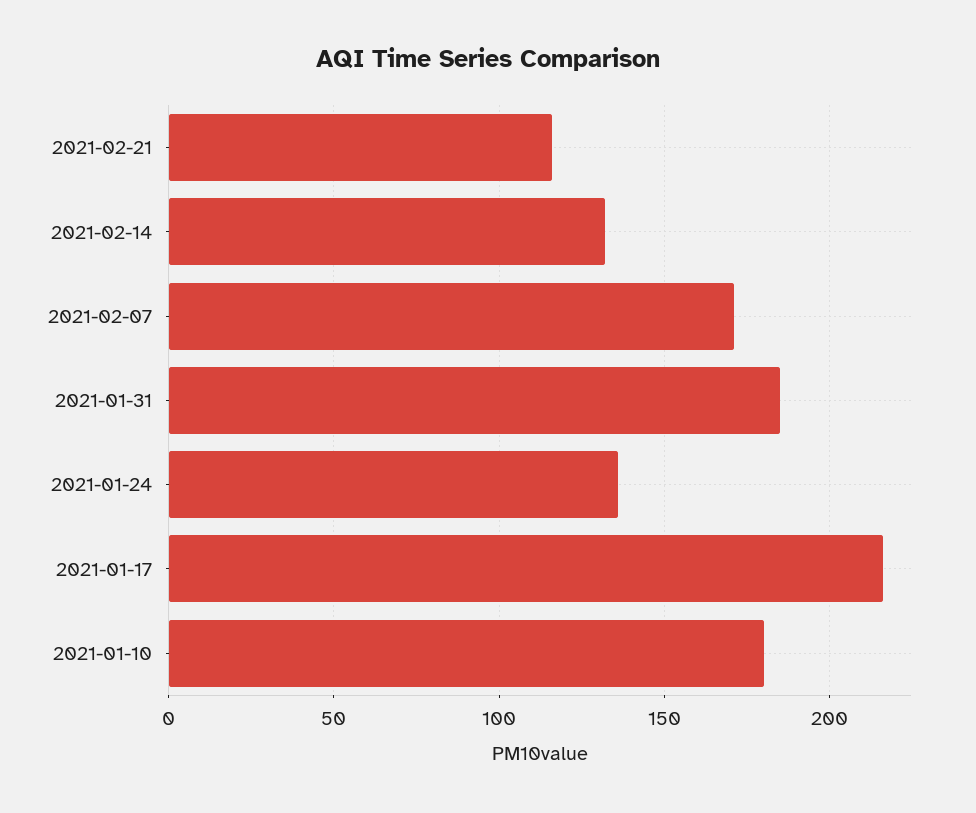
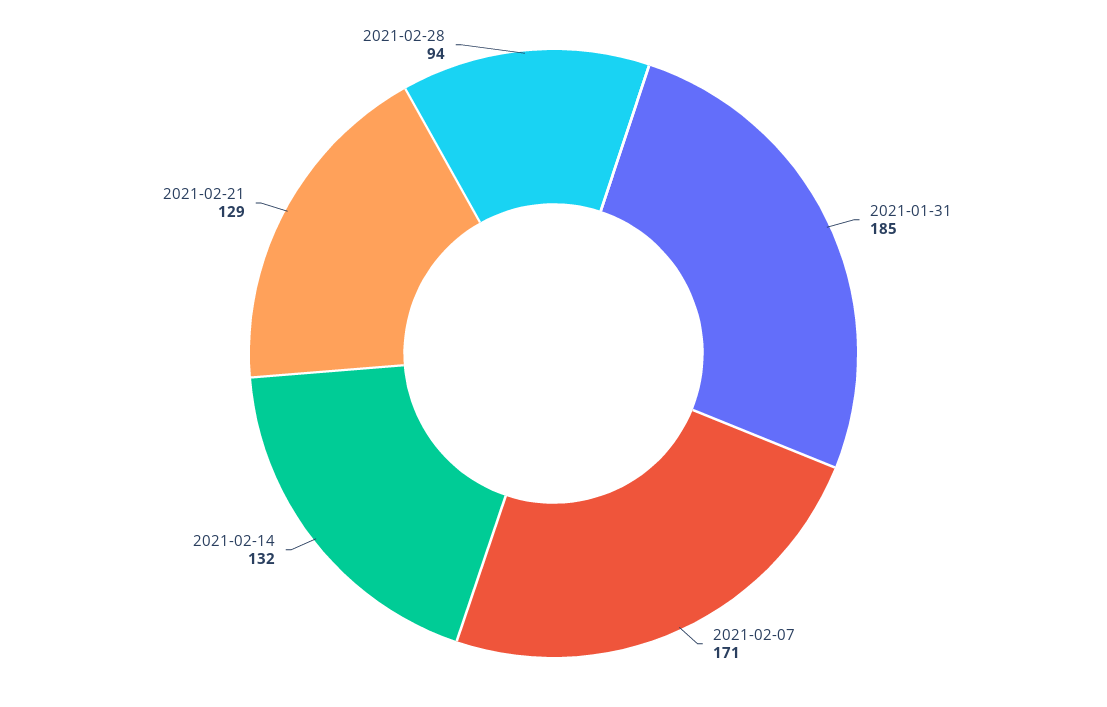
2021-02-21: 115 -> 129
2021-01-24: 135 -> none
2021-01-17: 215 -> none
2021-01-10: 180 -> none
2021-02-28: none -> 94

